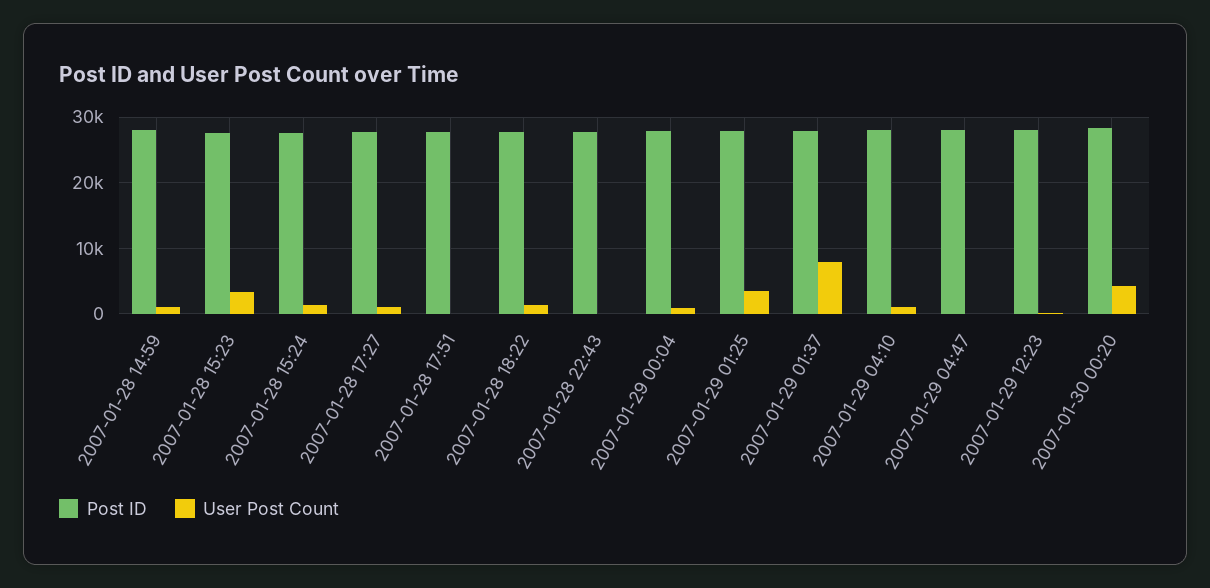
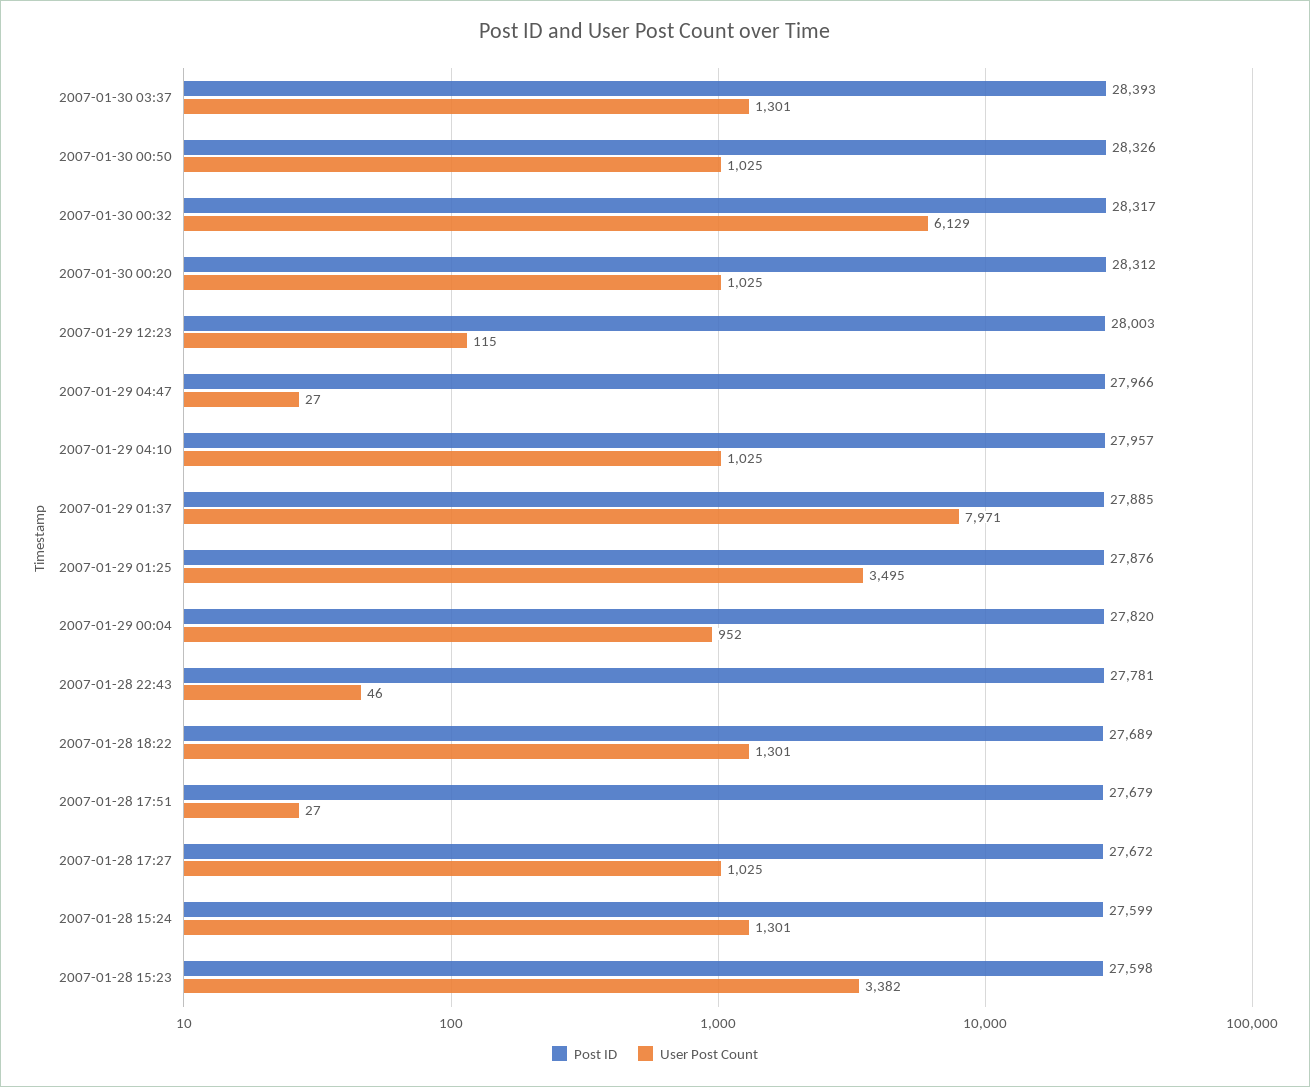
Post ID, 2007-01-28 14:59: 28000 -> none
User Post Count, 2007-01-28 14:59: 1000 -> none
User Post Count, 2007-01-30 00:20: 4000 -> 1025
Post ID, 2007-01-30 03:37: none -> 28393
User Post Count, 2007-01-30 03:37: none -> 1301
Post ID, 2007-01-30 00:50: none -> 28326
User Post Count, 2007-01-30 00:50: none -> 1025
Post ID, 2007-01-30 00:32: none -> 28317
User Post Count, 2007-01-30 00:32: none -> 6129

